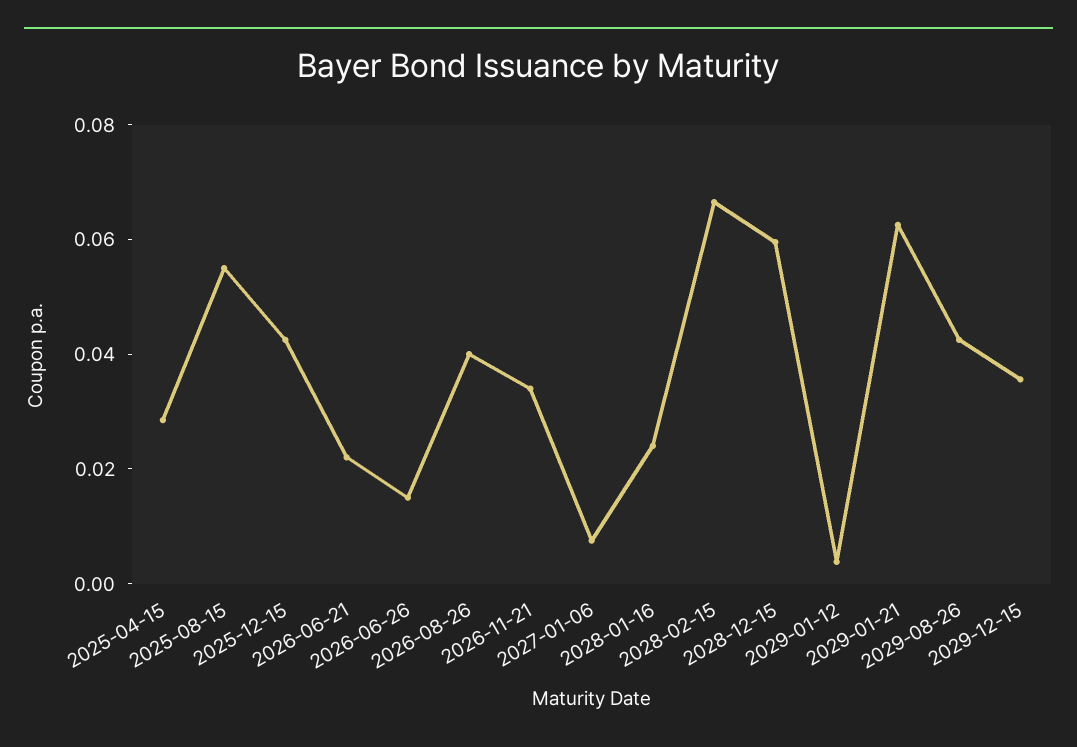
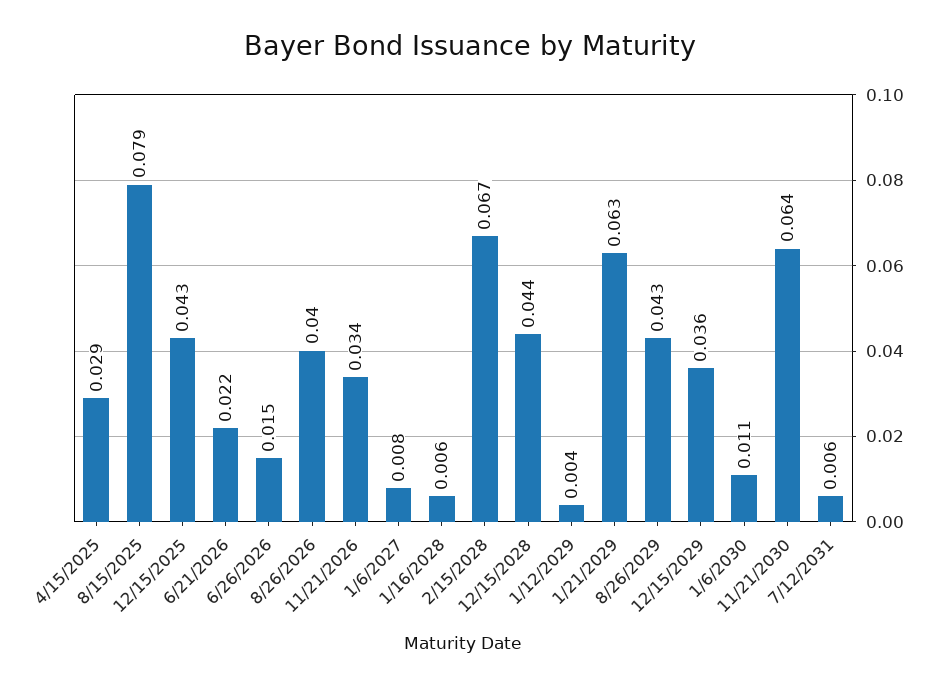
2025-08-15: 0.055 -> 0.079
2028-01-16: 0.025 -> 0.006
2028-12-15: 0.06 -> 0.044
1/6/2030: none -> 0.011
11/21/2030: none -> 0.064
7/12/2031: none -> 0.006

